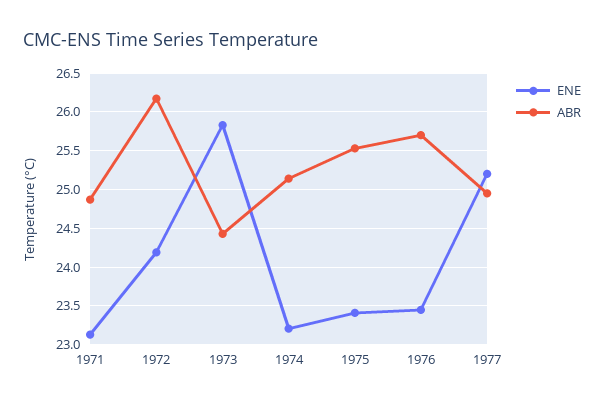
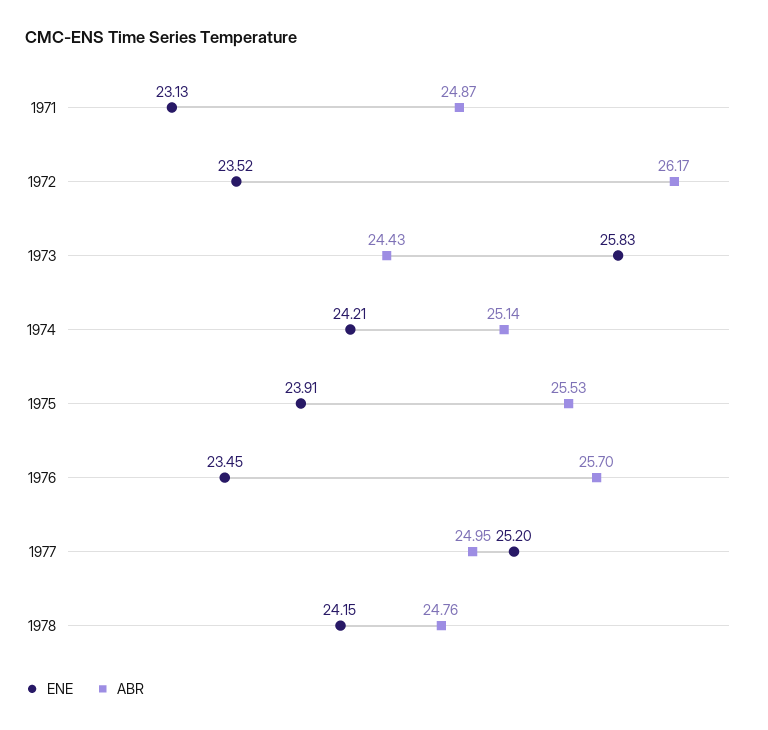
ENE, 1972: 24.2 -> 23.52
ENE, 1974: 23.2 -> 24.21
ENE, 1975: 23.4 -> 23.91
ENE, 1978: none -> 24.15
ABR, 1978: none -> 24.76

